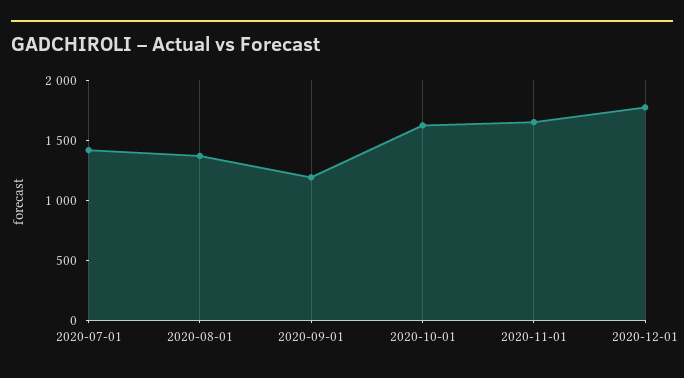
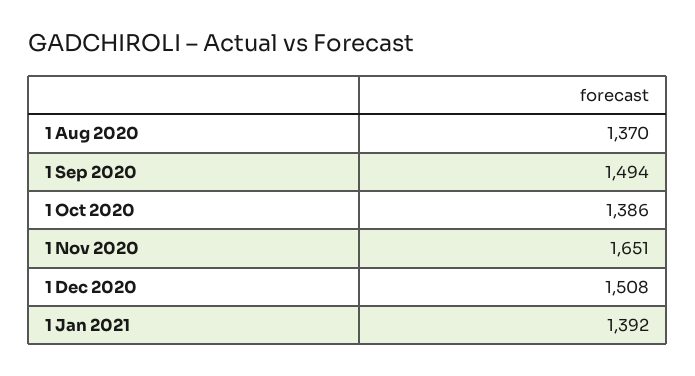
2020-07-01: 1400 -> none
2020-09-01: 1200 -> 1494
2020-10-01: 1600 -> 1386
2020-12-01: 1800 -> 1508
1 Jan 2021: none -> 1392

